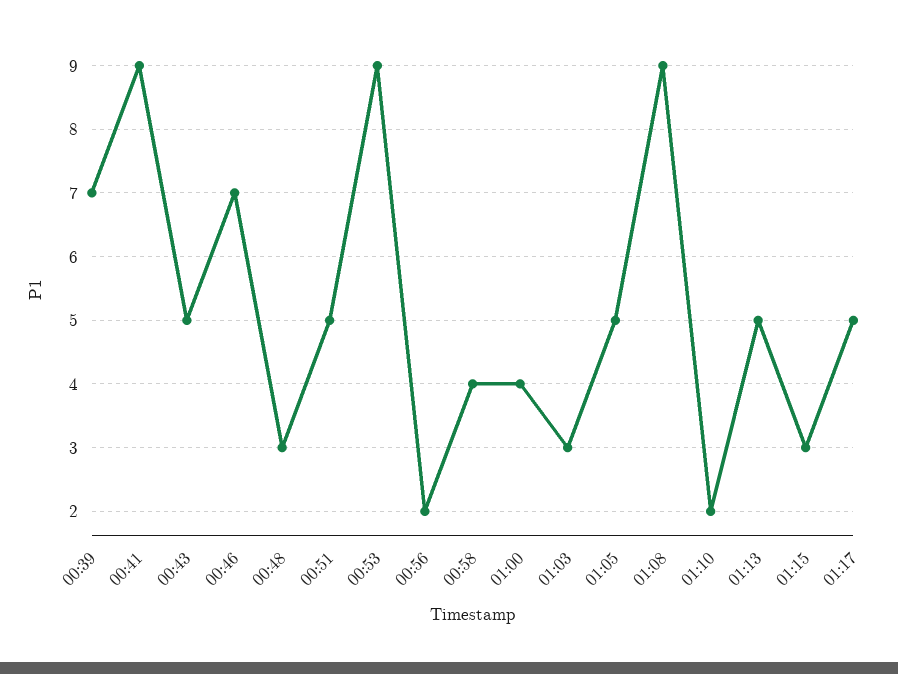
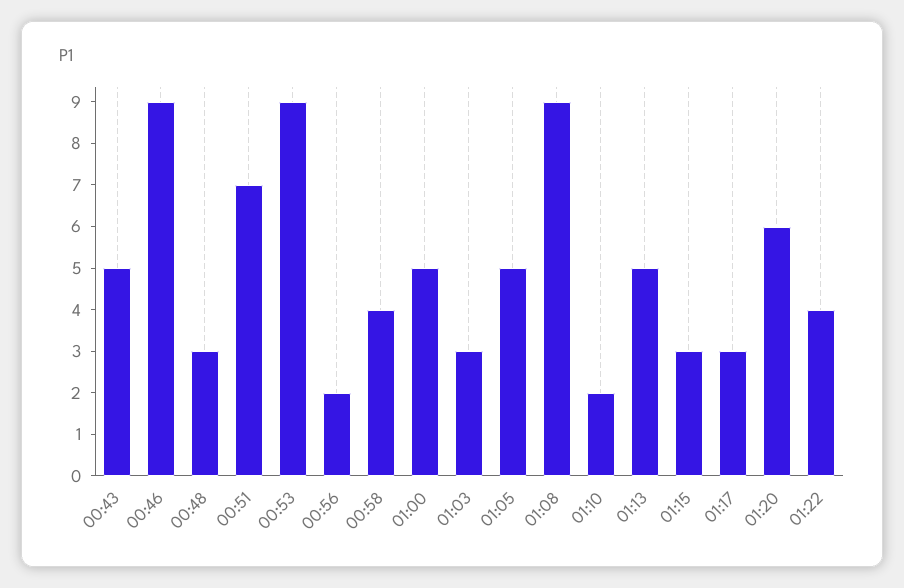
00:39: 7 -> none
00:41: 9 -> none
00:46: 7 -> 9
00:51: 5 -> 7
01:00: 4 -> 5
01:17: 5 -> 3
01:20: none -> 6
01:22: none -> 4

